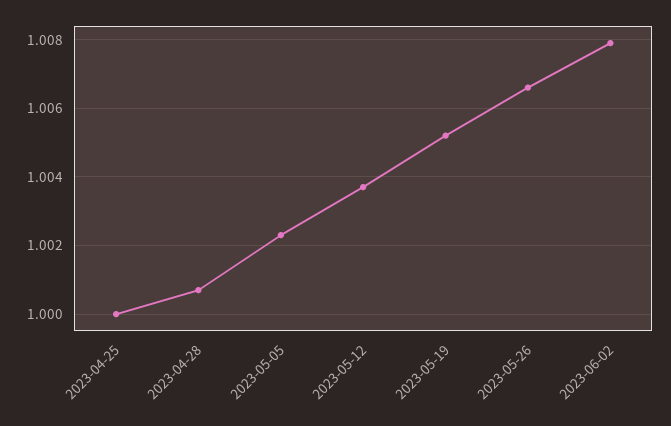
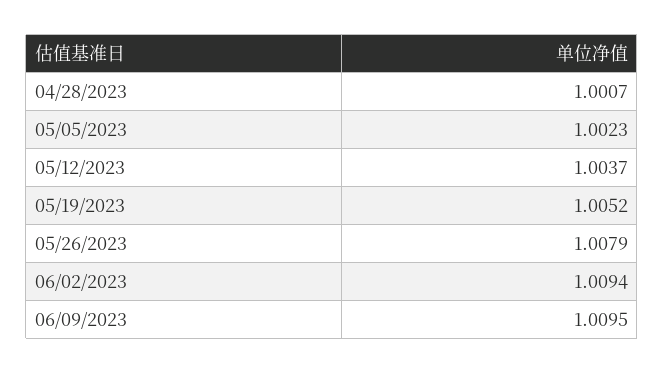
2023-04-25: 1 -> none
2023-05-26: 1.0065 -> 1.0079
2023-06-02: 1.008 -> 1.0094
06/09/2023: none -> 1.0095

